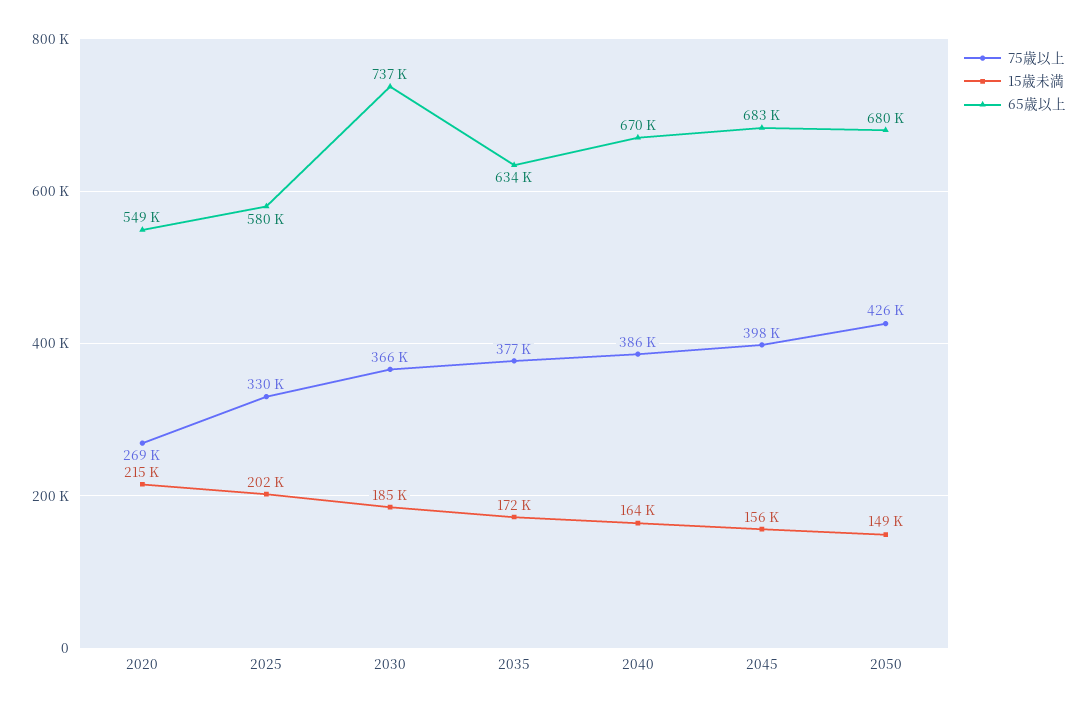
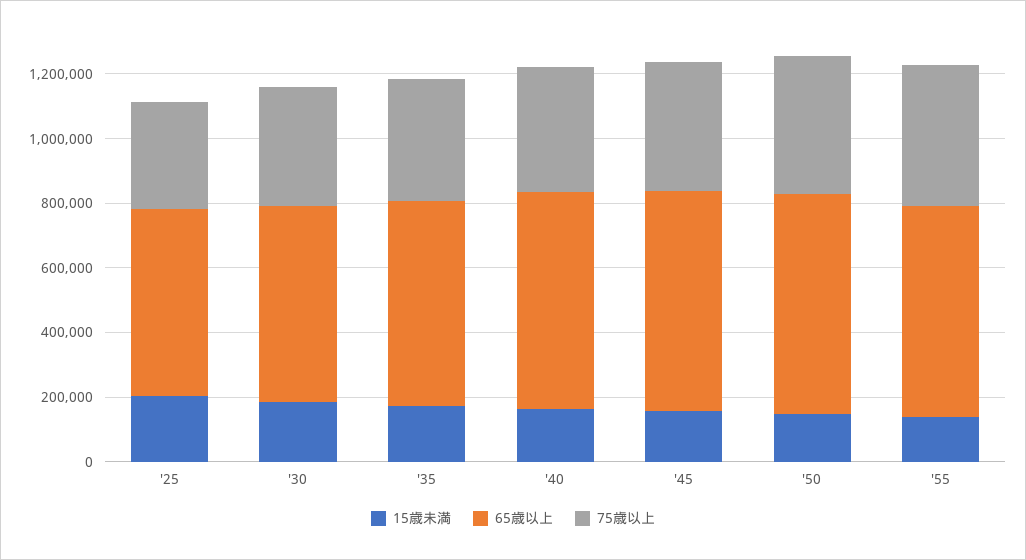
75歳以上, 2020: 269000 -> none
15歳未満, 2020: 215000 -> none
65歳以上, 2020: 549000 -> none
65歳以上, 2030: 737000 -> 600000
15歳未満, '55: none -> 150000
65歳以上, '55: none -> 650000
75歳以上, '55: none -> 450000

